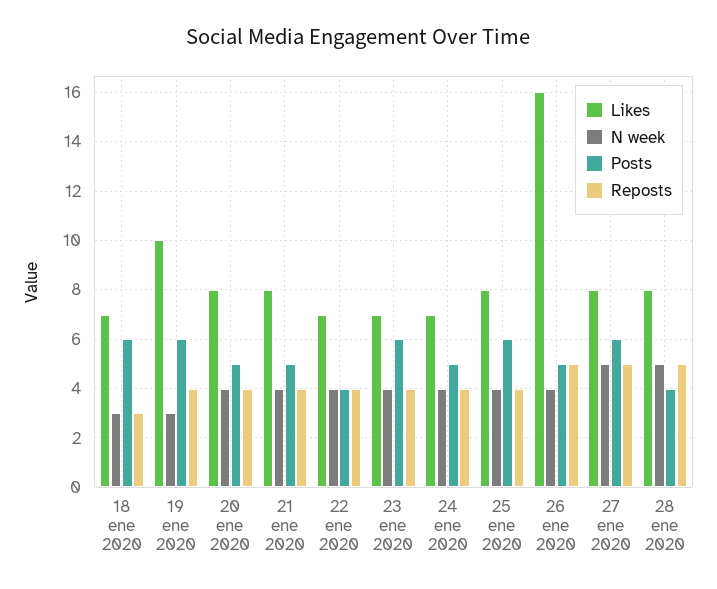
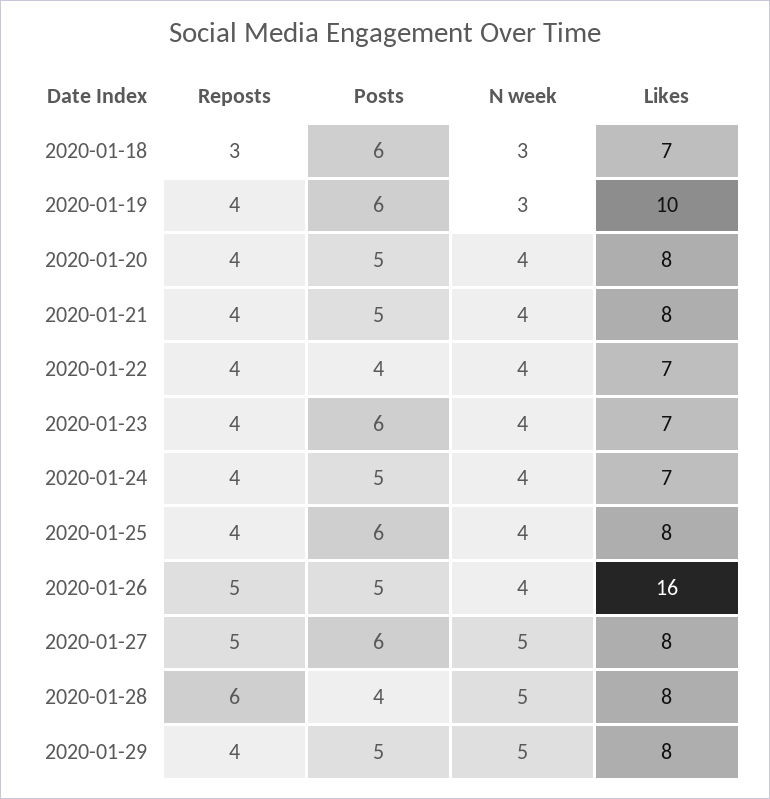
Reposts, 28 ene 2020: 5 -> 6
Reposts, 2020-01-29: none -> 4
Posts, 2020-01-29: none -> 5
N week, 2020-01-29: none -> 5
Likes, 2020-01-29: none -> 8

